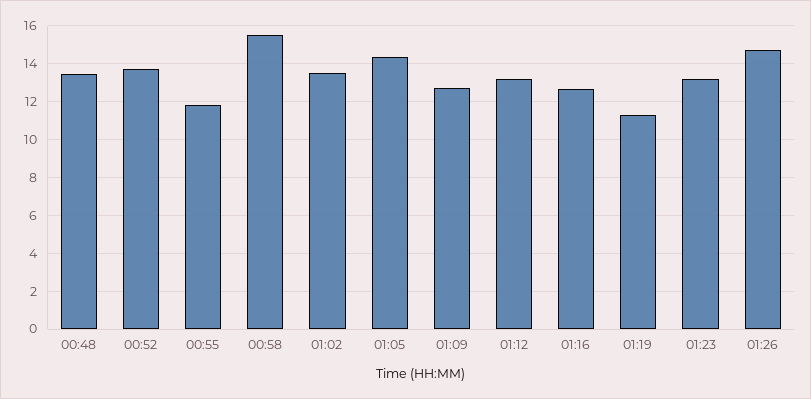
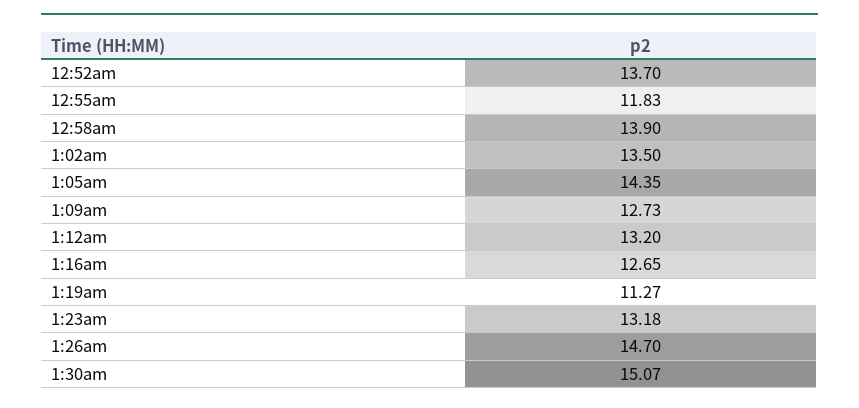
00:48: 13.5 -> none
00:58: 15.5 -> 13.9
1:30am: none -> 15.07

